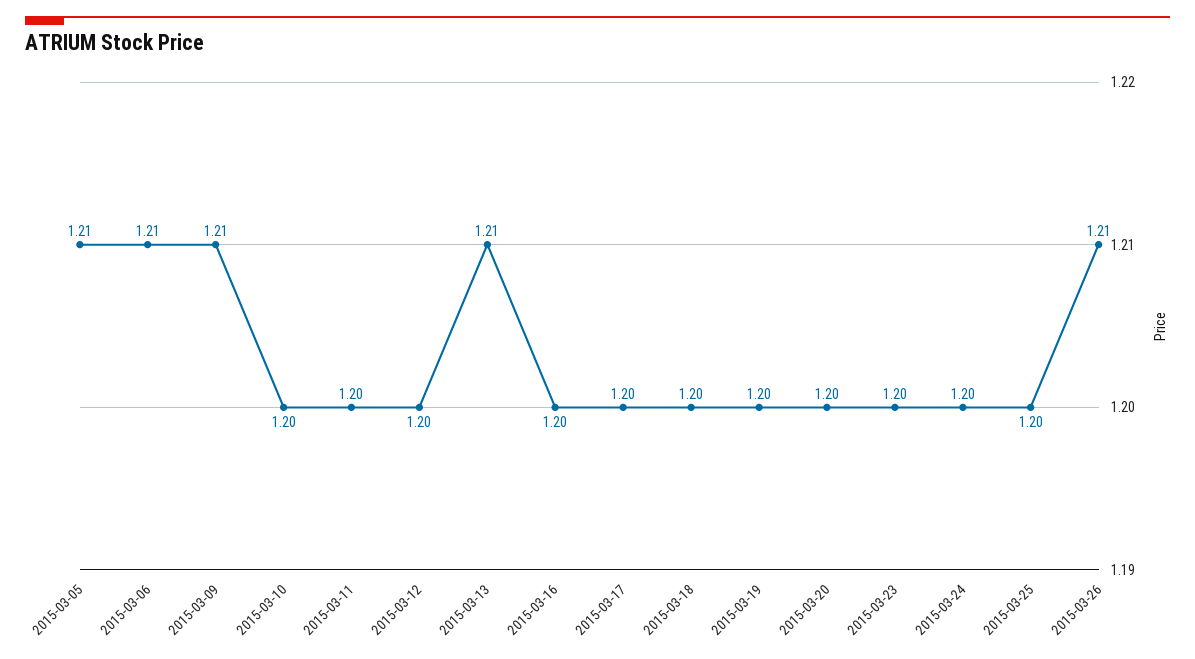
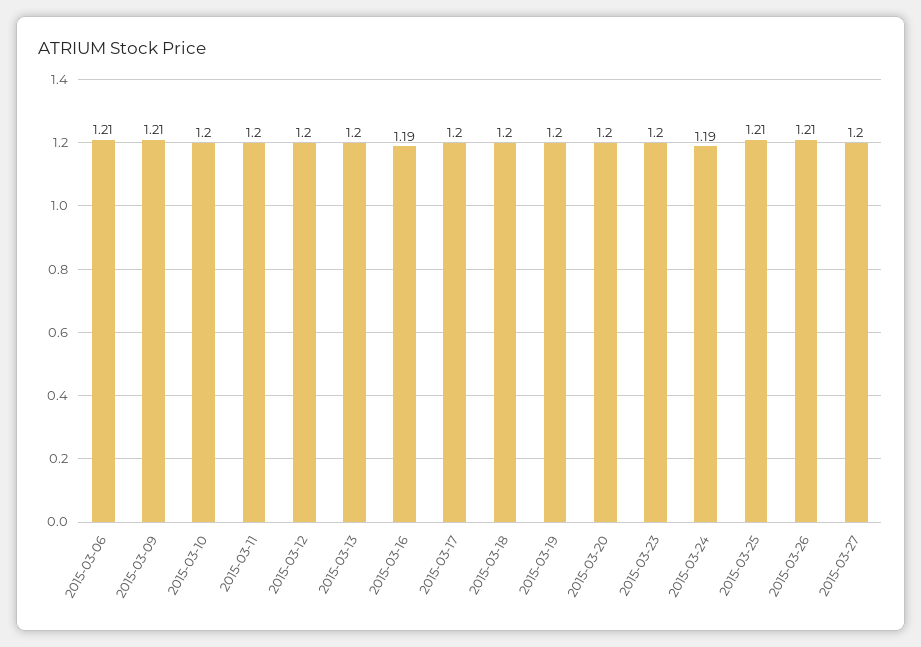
2015-03-05: 1.21 -> none
2015-03-13: 1.21 -> 1.2
2015-03-16: 1.2 -> 1.19
2015-03-24: 1.2 -> 1.19
2015-03-25: 1.2 -> 1.21
2015-03-27: none -> 1.2

